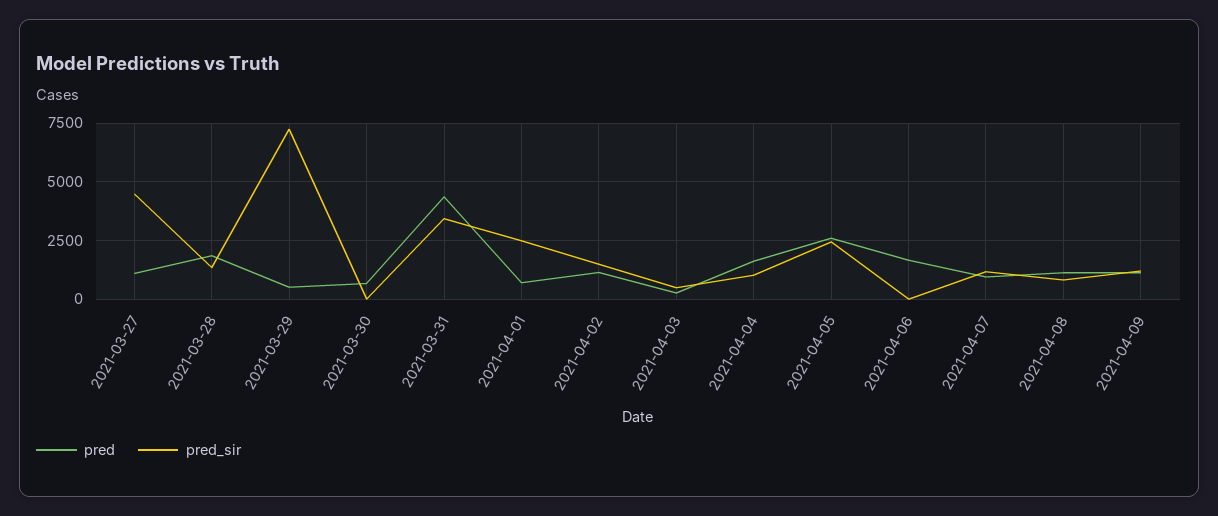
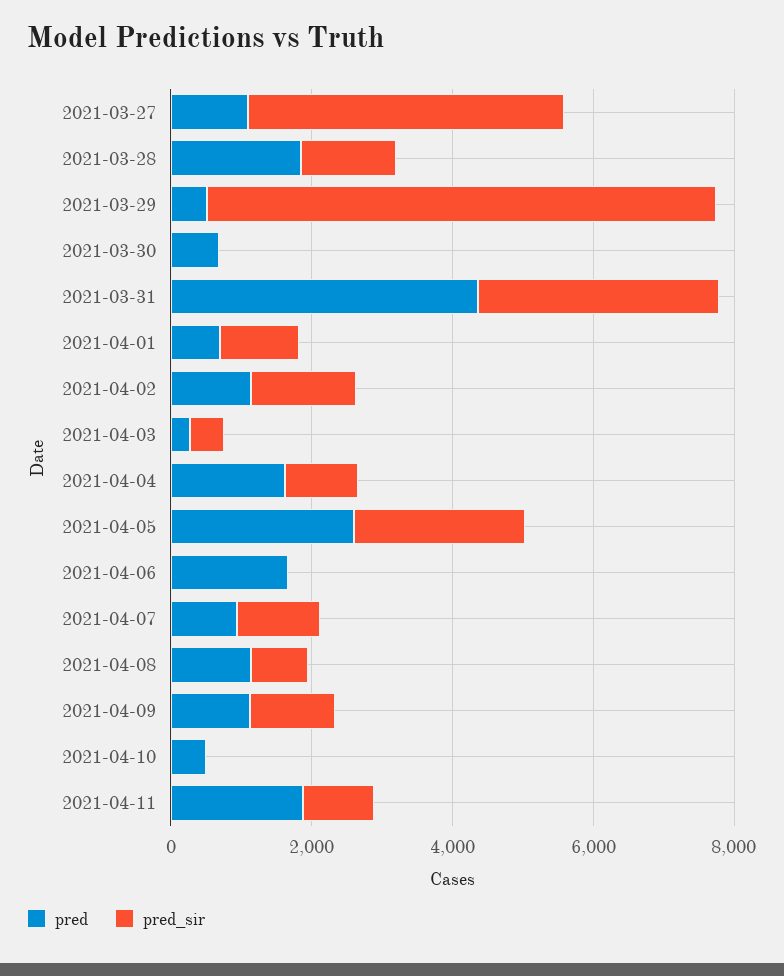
pred_sir, 2021-04-01: 2500 -> 1000
pred, 2021-04-10: none -> 500
pred_sir, 2021-04-10: none -> 0
pred, 2021-04-11: none -> 2000
pred_sir, 2021-04-11: none -> 1000

